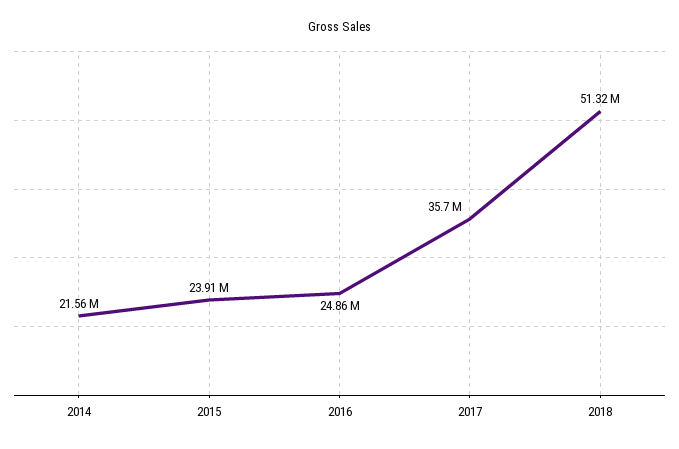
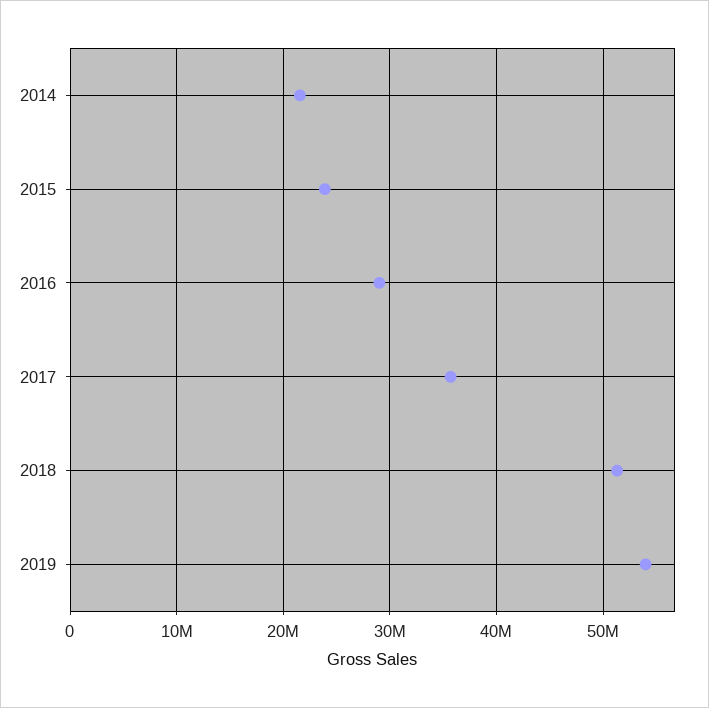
2016: 24860000 -> 29000000
2019: none -> 54000000

